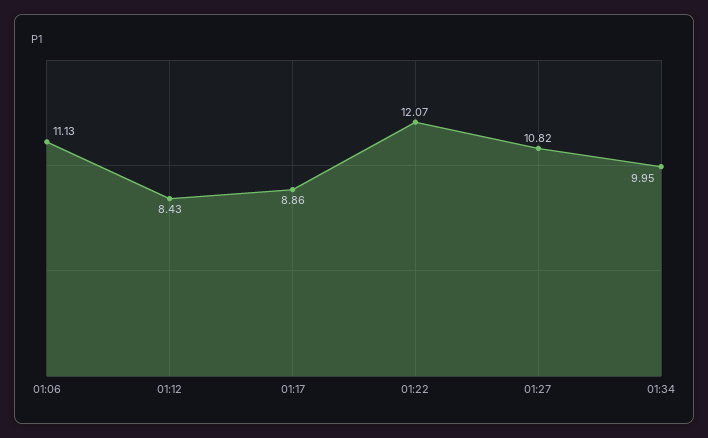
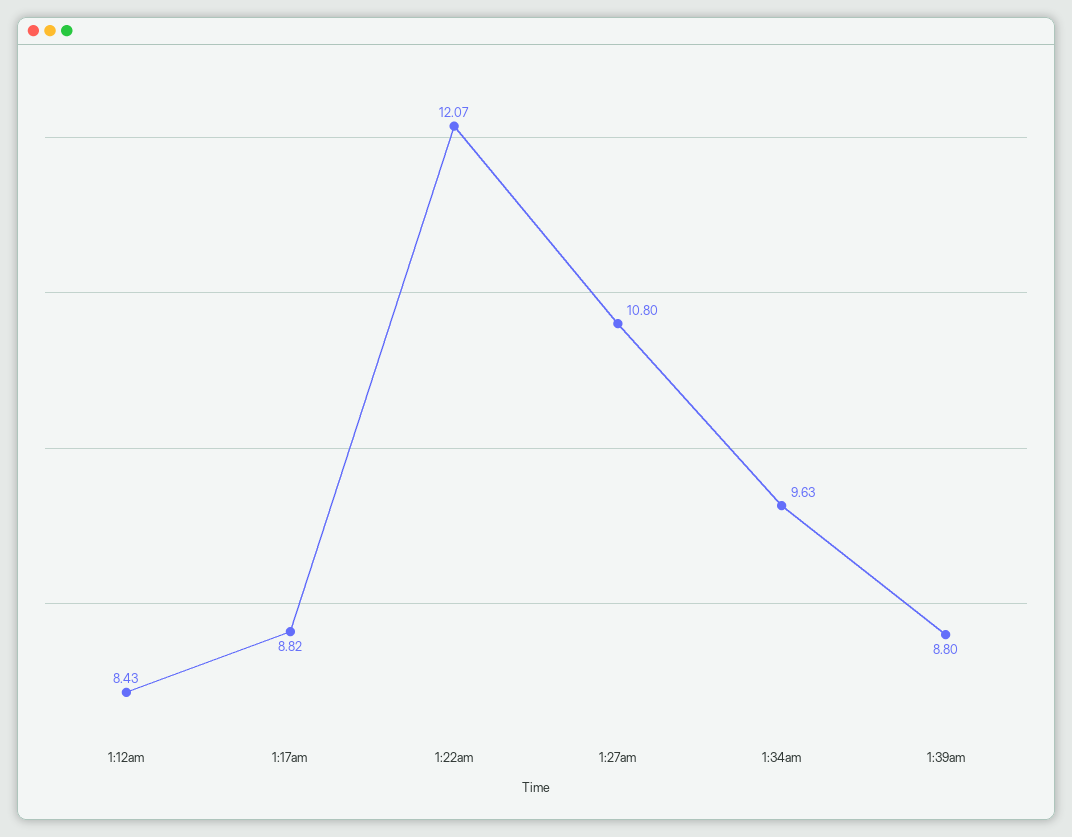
01:06: 11.13 -> none
01:17: 8.86 -> 8.82
01:27: 10.82 -> 10.8
01:34: 9.95 -> 9.63
1:39am: none -> 8.8

